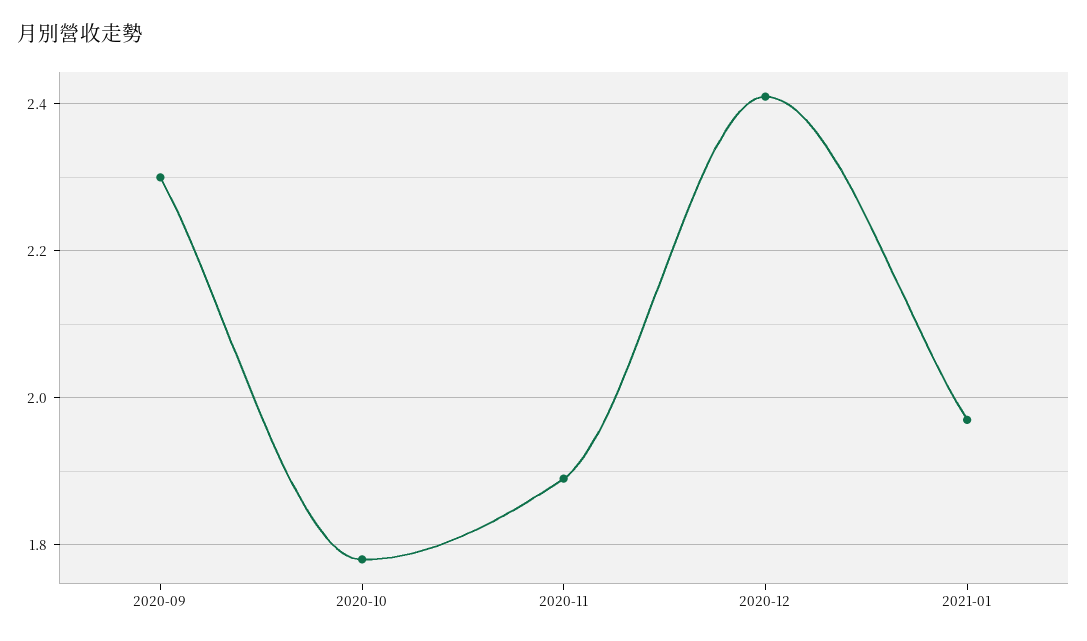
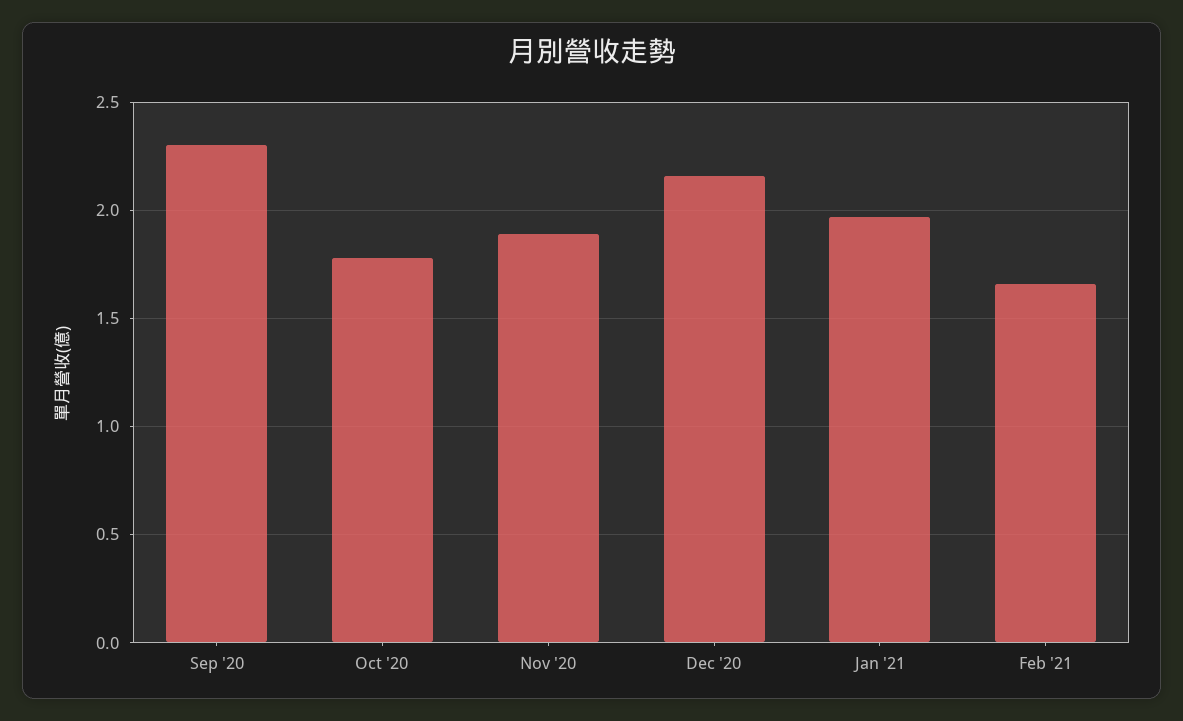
2020-12: 2.4 -> 2.15
Feb '21: none -> 1.65

